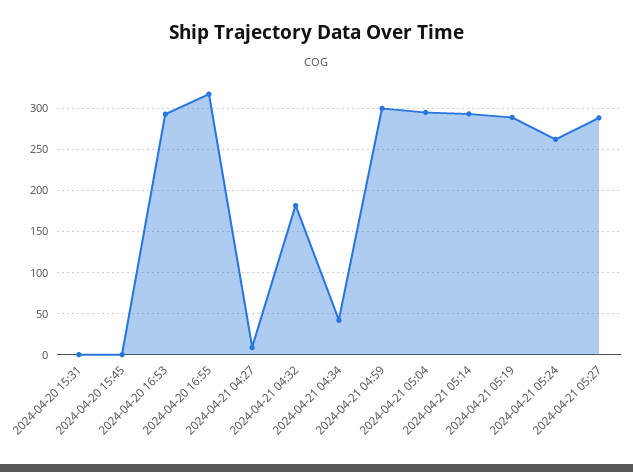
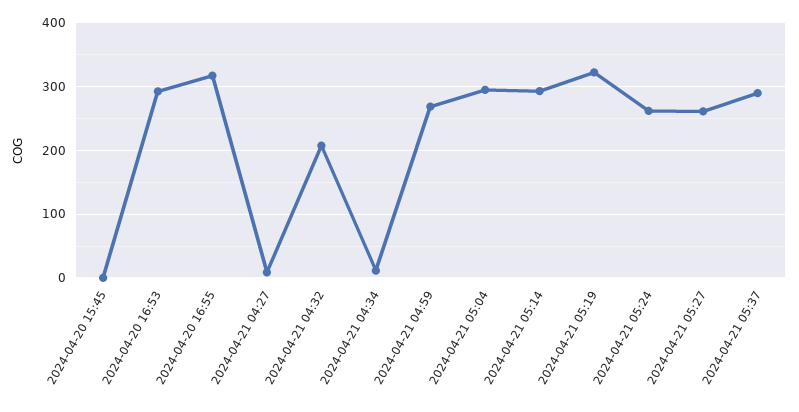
2024-04-20 15:31: 0 -> none
2024-04-21 04:32: 180 -> 210
2024-04-21 04:34: 40 -> 10
2024-04-21 04:59: 300 -> 270
2024-04-21 05:19: 290 -> 320
2024-04-21 05:27: 290 -> 260
2024-04-21 05:37: none -> 290

